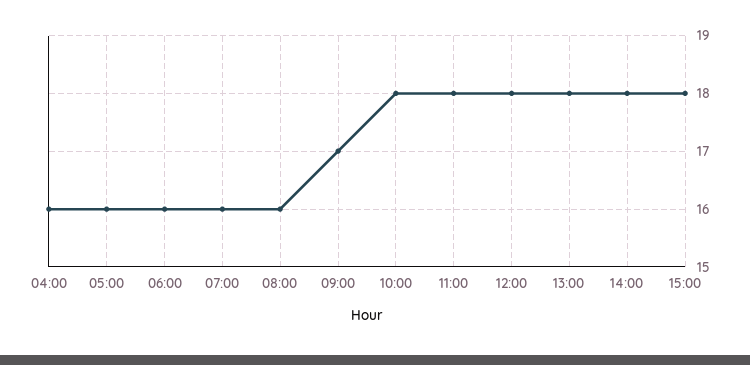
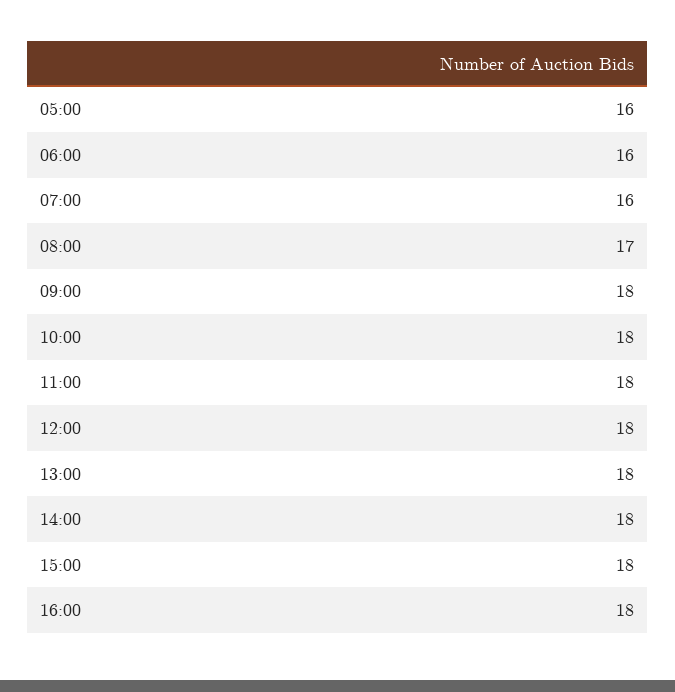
04:00: 16 -> none
08:00: 16 -> 17
09:00: 17 -> 18
16:00: none -> 18

